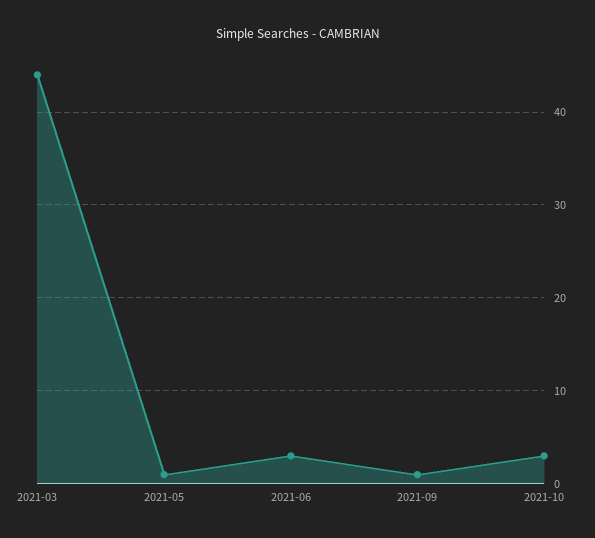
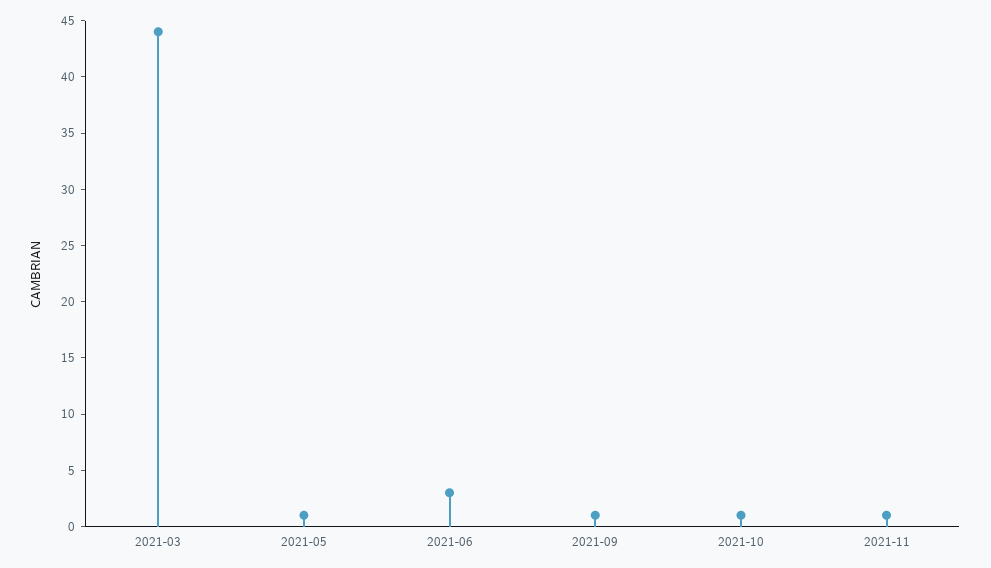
2021-10: 3 -> 1
2021-11: none -> 1

